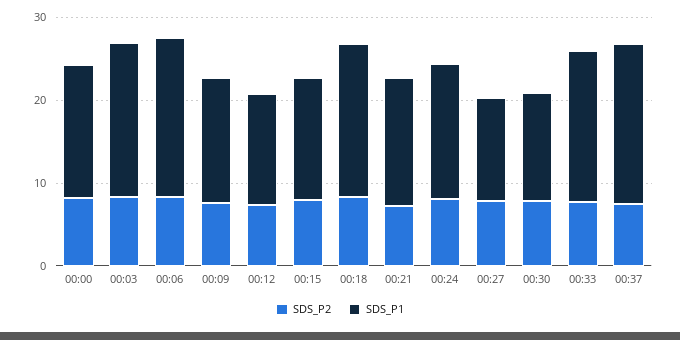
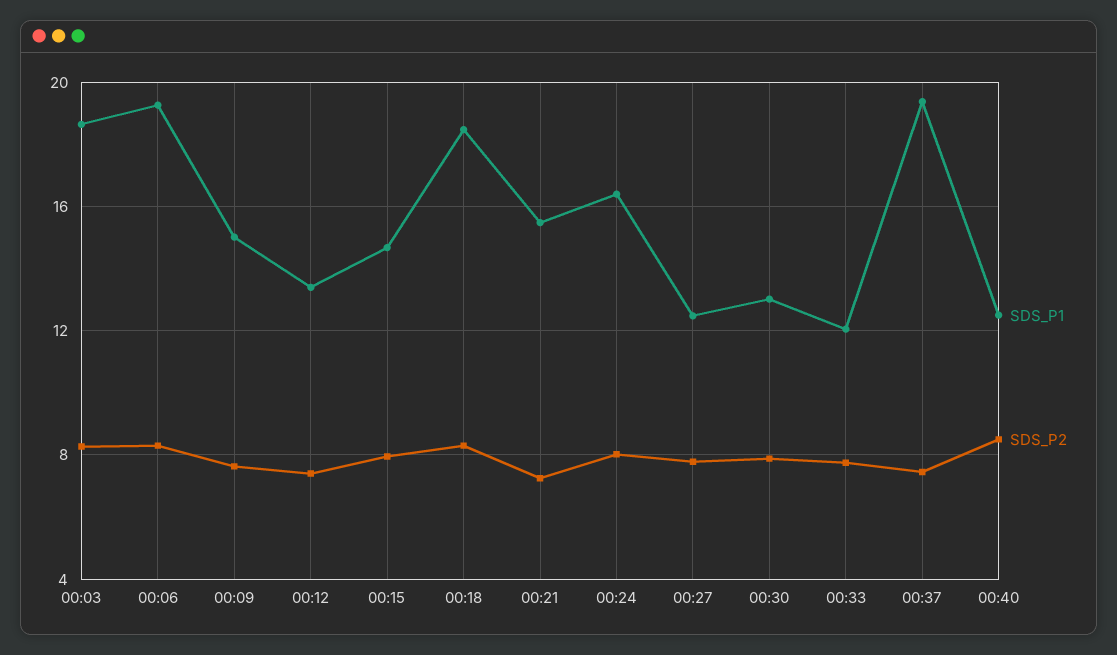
SDS_P2, 00:00: 8 -> none
SDS_P1, 00:00: 16 -> none
SDS_P1, 00:33: 18 -> 12
SDS_P1, 00:40: none -> 12.5
SDS_P2, 00:40: none -> 8.5

